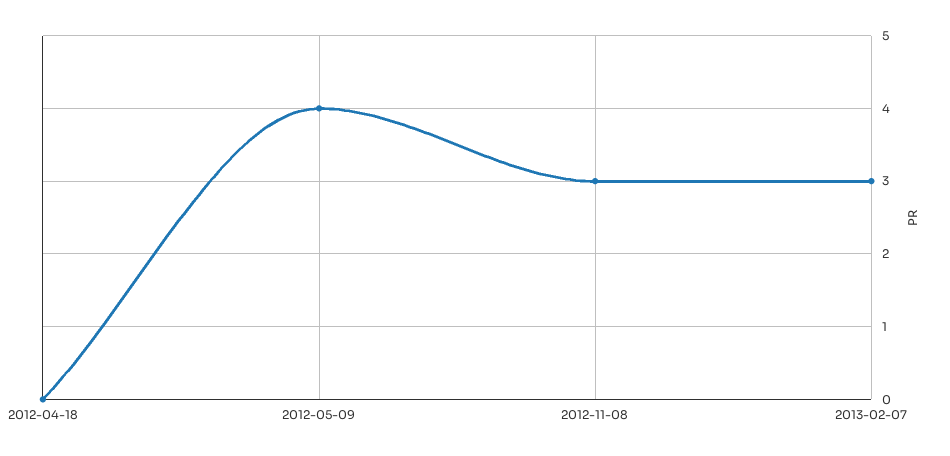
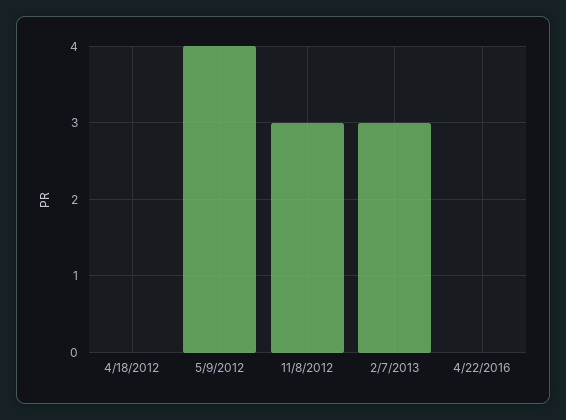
4/22/2016: none -> 0

